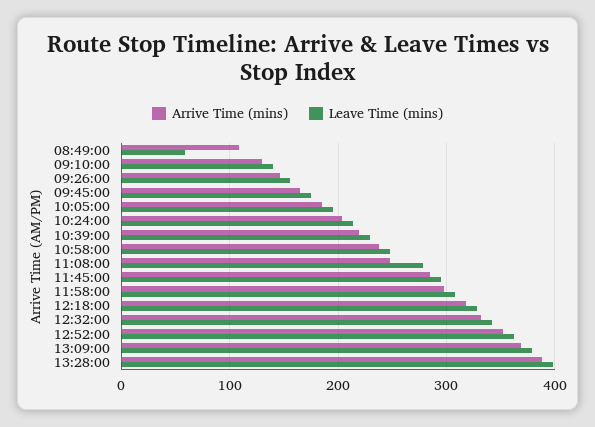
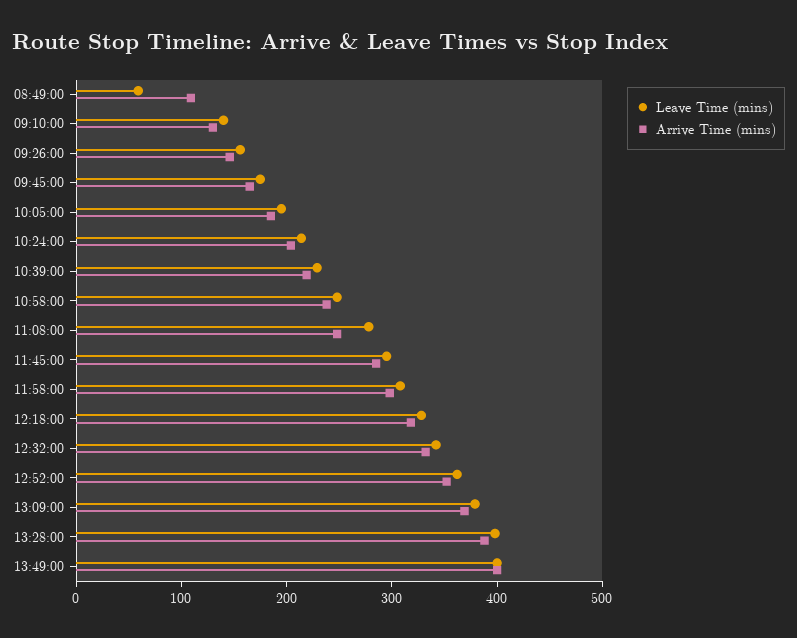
Leave Time (mins), 13:49:00: none -> 400
Arrive Time (mins), 13:49:00: none -> 400

